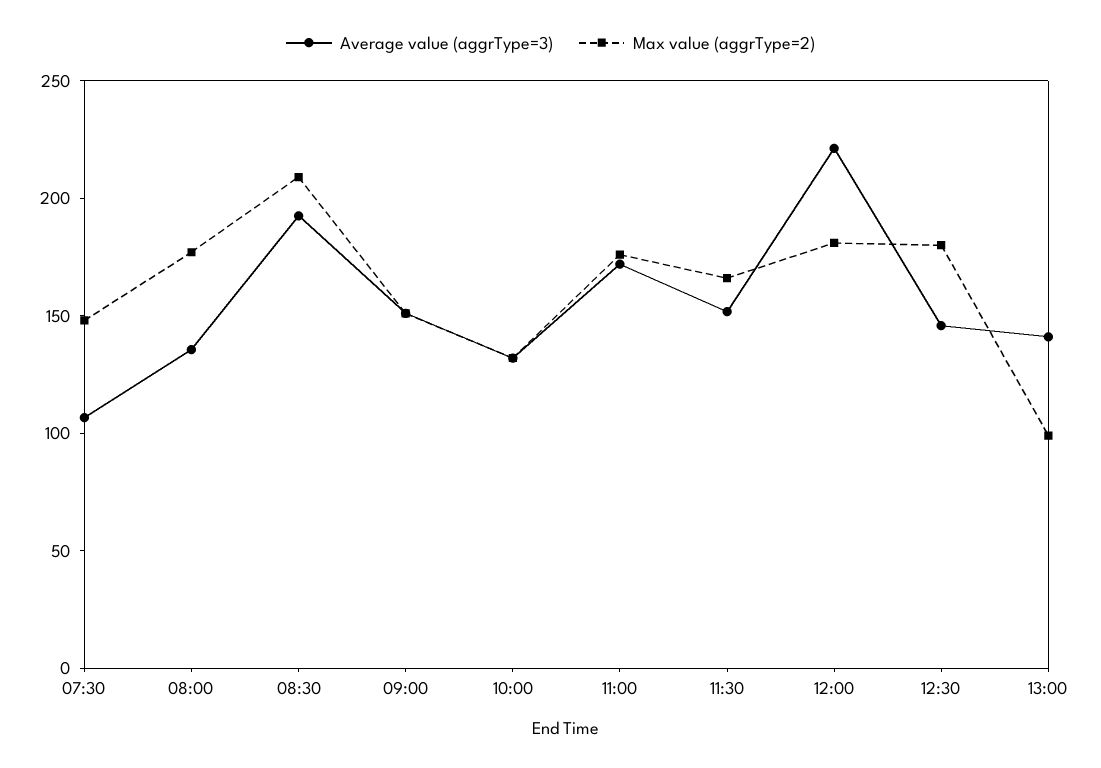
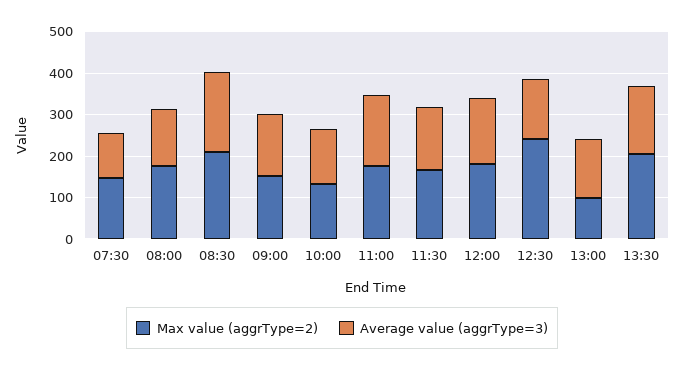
Average value (aggrType=3), 12:00: 220 -> 160
Max value (aggrType=2), 12:30: 180 -> 240
Max value (aggrType=2), 13:30: none -> 200
Average value (aggrType=3), 13:30: none -> 160

